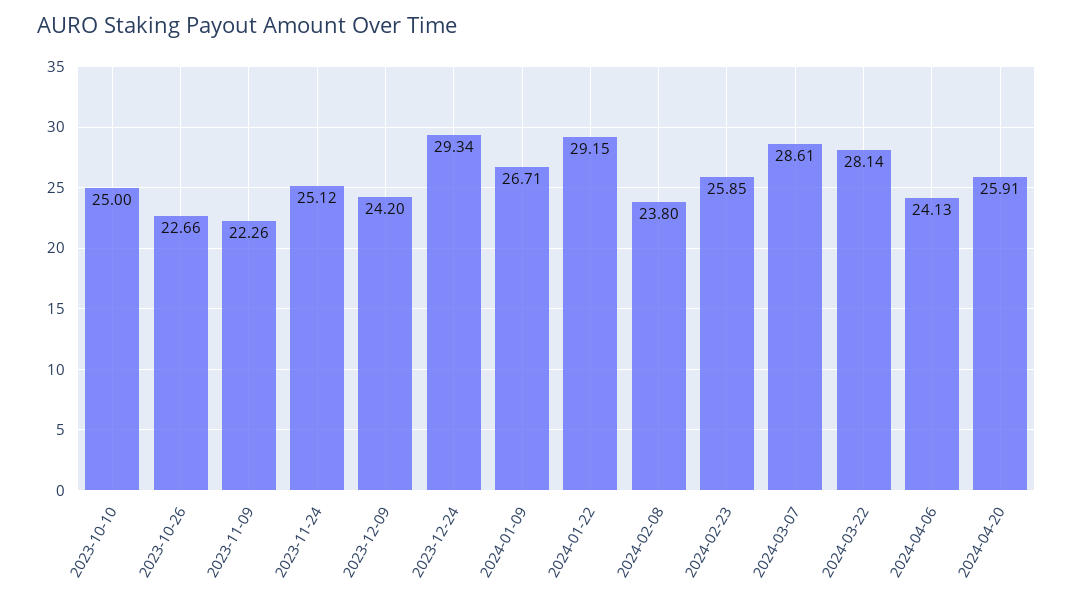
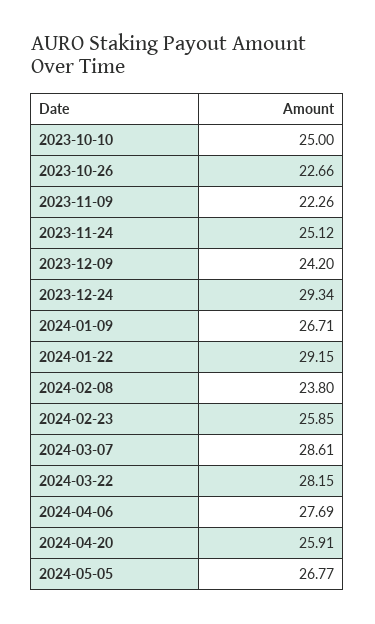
2024-03-22: 28.14 -> 28.15
2024-04-06: 24.13 -> 27.69
2024-05-05: none -> 26.77

